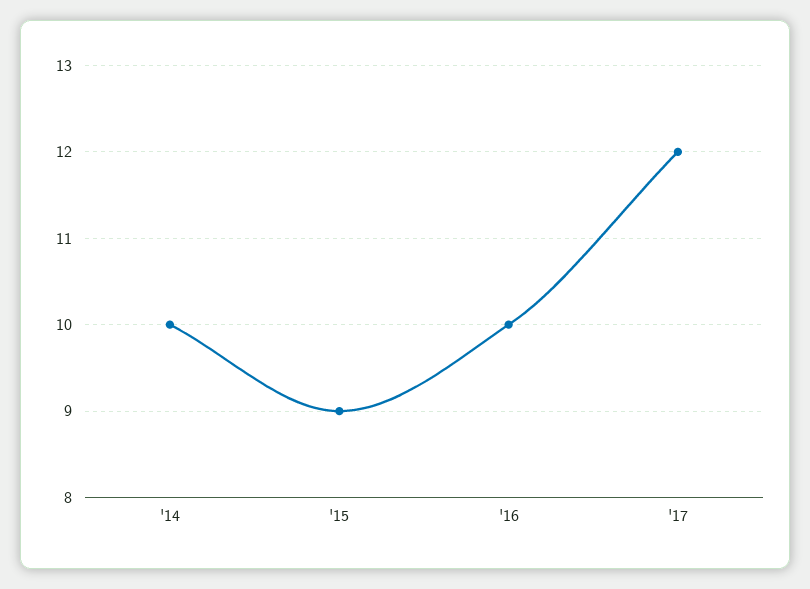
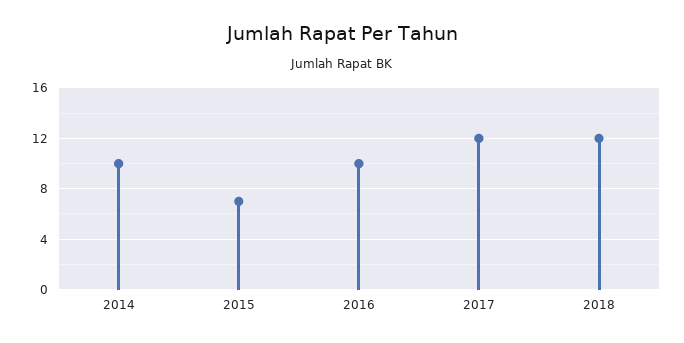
'15: 9 -> 7
2018: none -> 12

